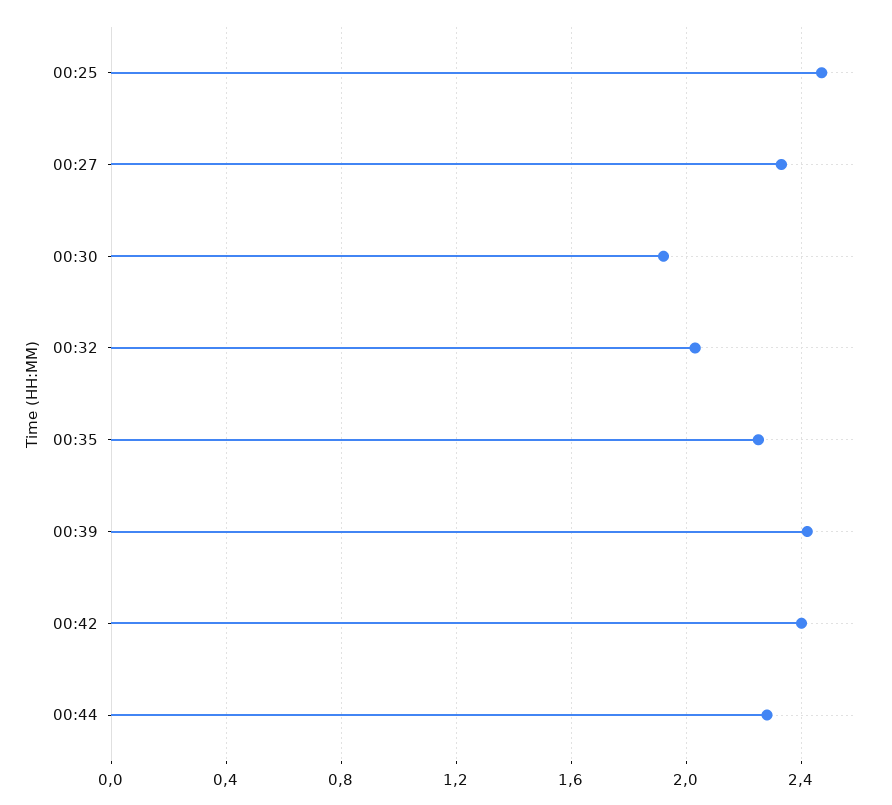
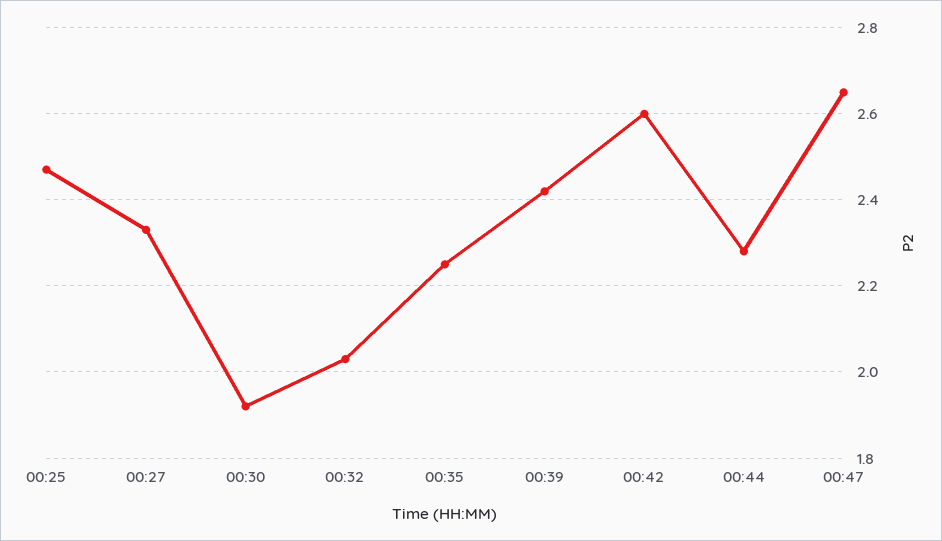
00:42: 2.4 -> 2.6
00:47: none -> 2.65

